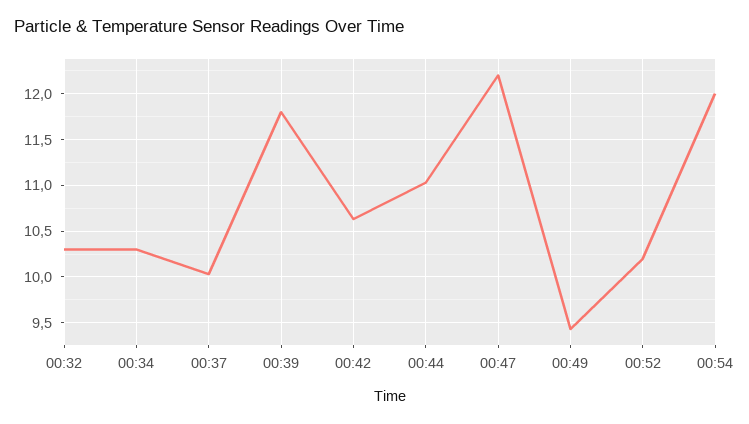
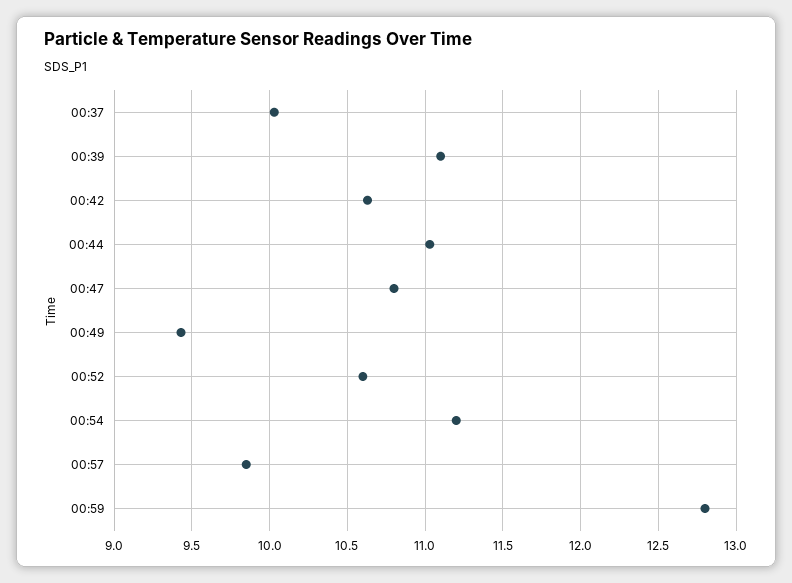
00:32: 10.3 -> none
00:34: 10.3 -> none
00:39: 11.8 -> 11.1
00:47: 12.2 -> 10.8
00:52: 10.2 -> 10.6
00:54: 12 -> 11.2
00:57: none -> 9.85
00:59: none -> 12.8

